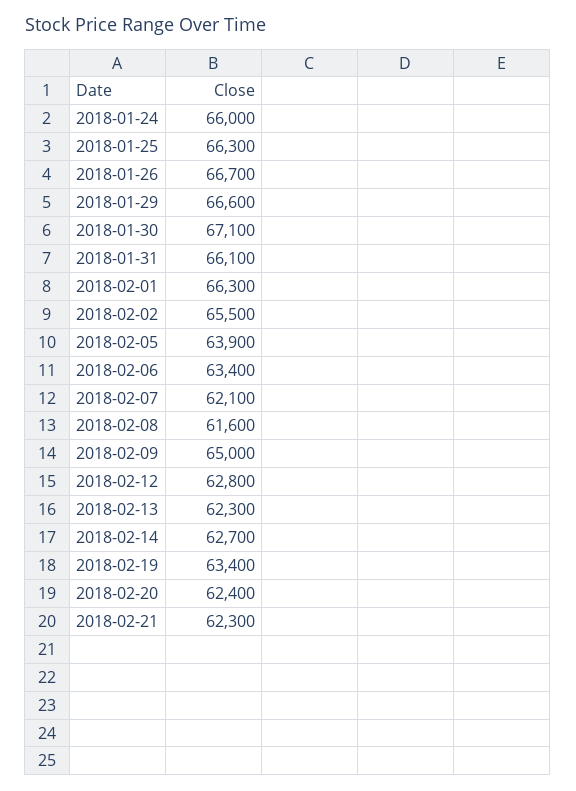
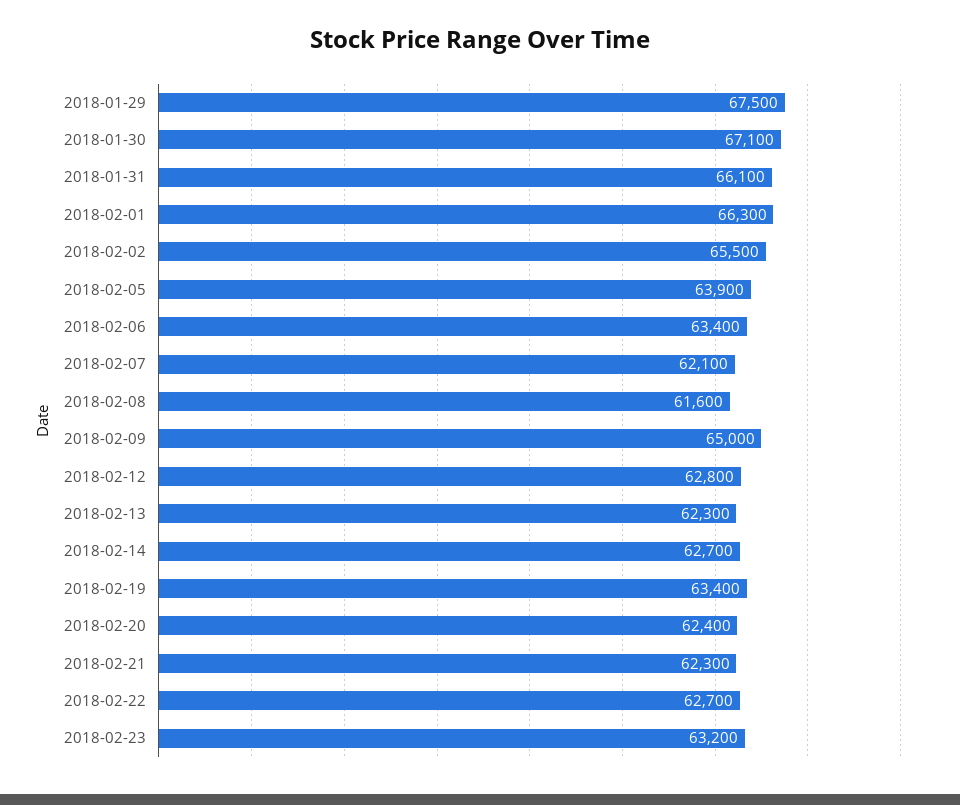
2018-01-24: 66000 -> none
2018-01-25: 66300 -> none
2018-01-26: 66700 -> none
2018-01-29: 66600 -> 67500
2018-02-22: none -> 62700
2018-02-23: none -> 63200

